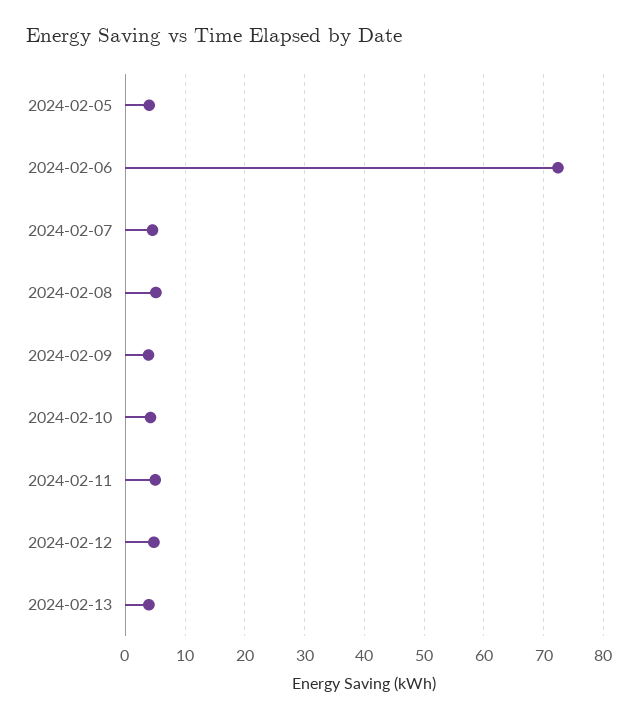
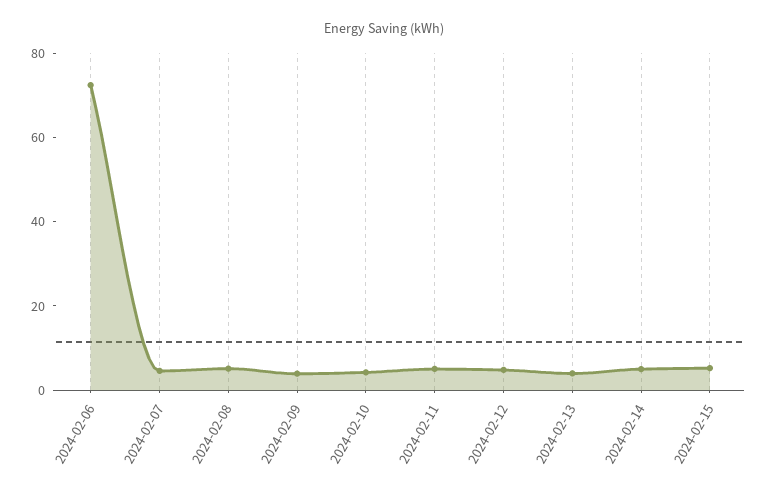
2024-02-05: 4 -> none
2024-02-14: none -> 5
2024-02-15: none -> 5

